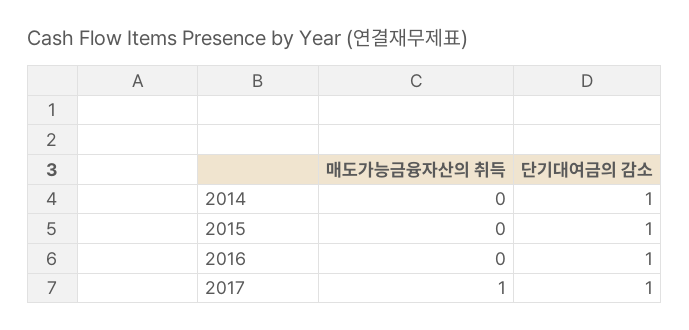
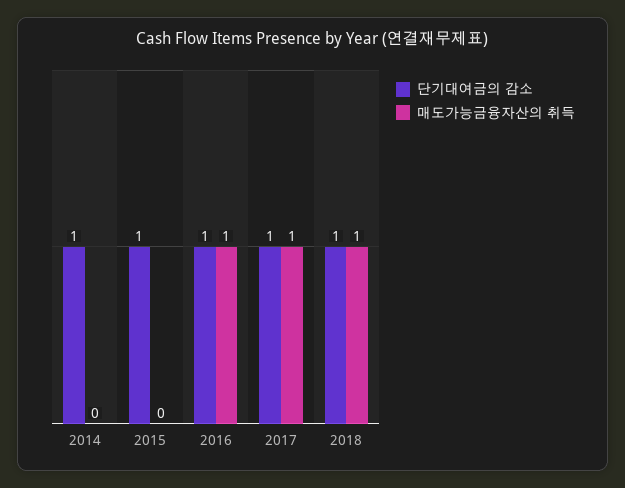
매도가능금융자산의 취득, 2016: 0 -> 1
단기대여금의 감소, 2018: none -> 1
매도가능금융자산의 취득, 2018: none -> 1

